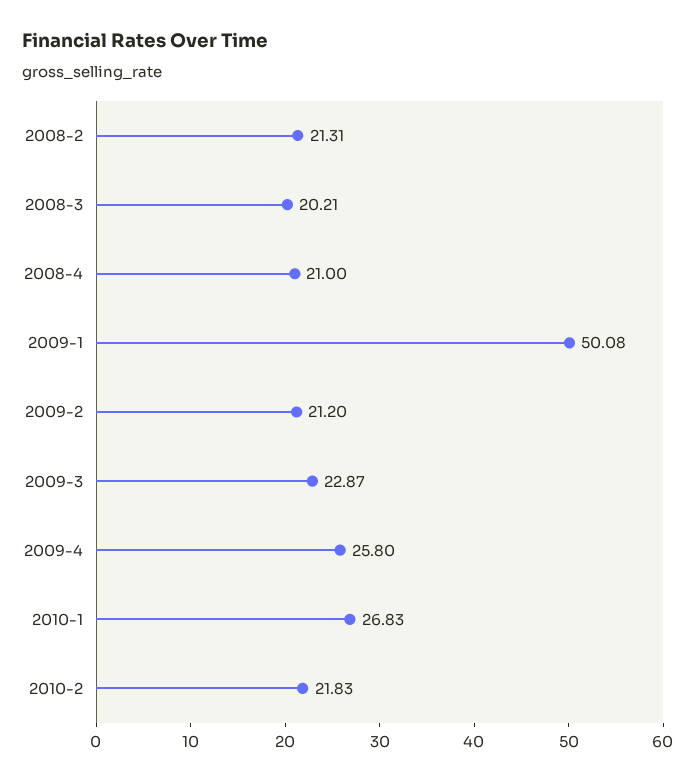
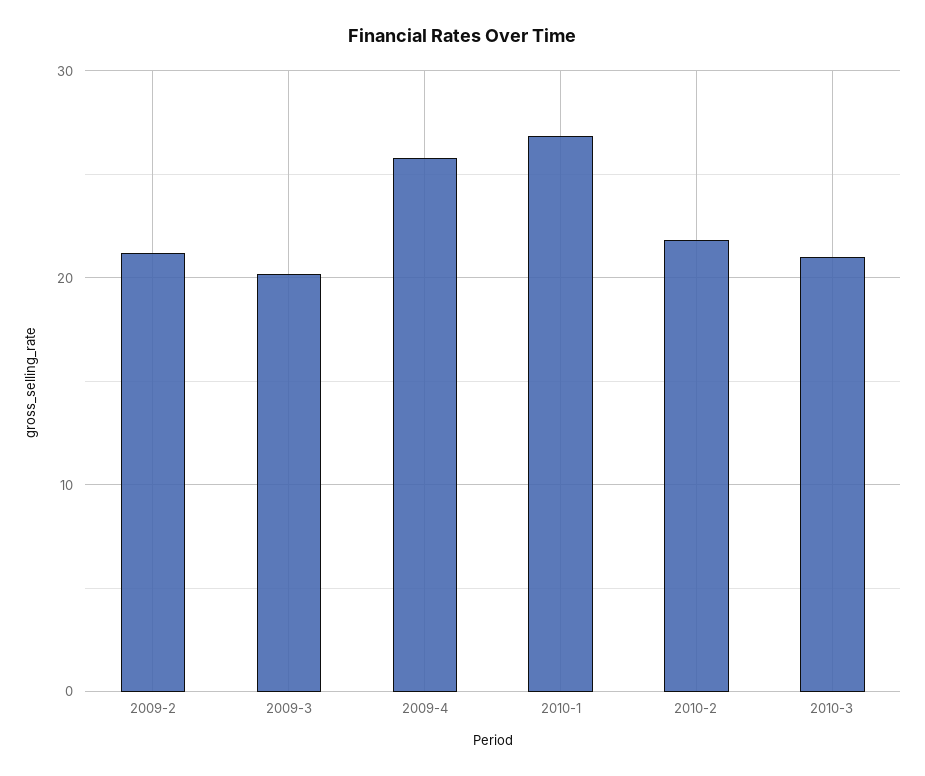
2008-2: 21.31 -> none
2008-3: 20.21 -> none
2008-4: 21 -> none
2009-1: 50.08 -> none
2009-3: 22.87 -> 20
2010-3: none -> 21

